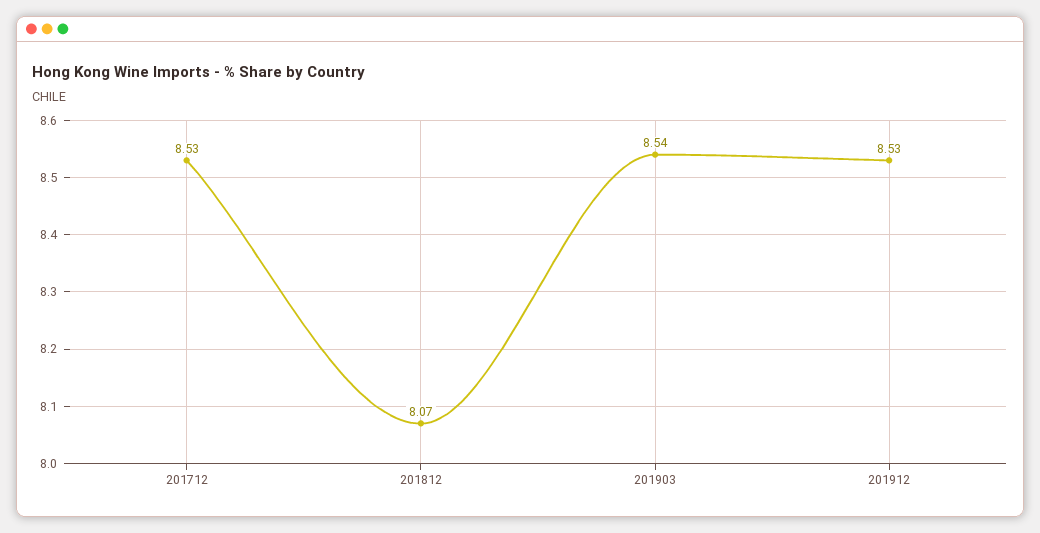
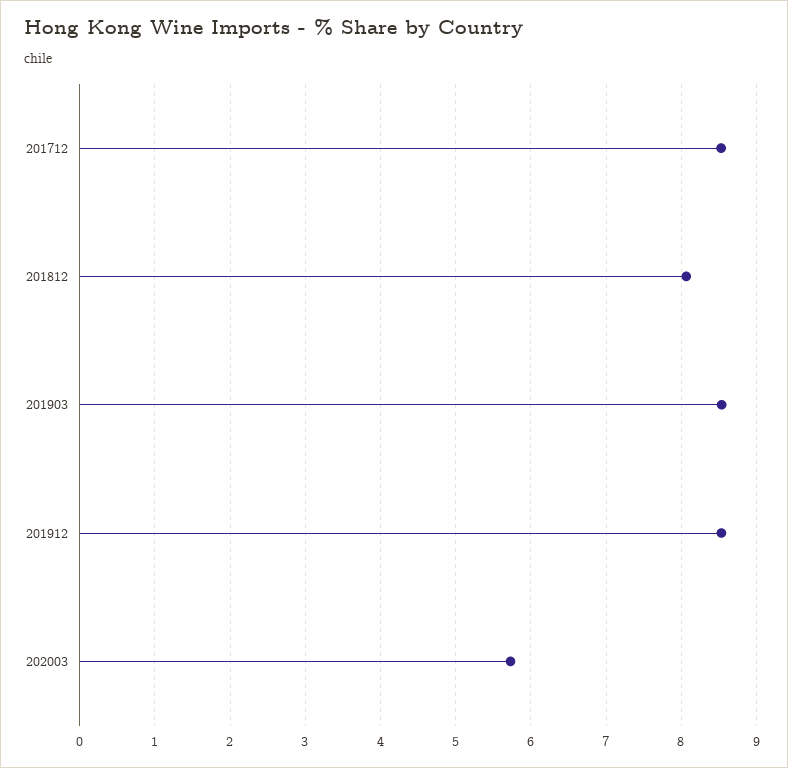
202003: none -> 5.7

